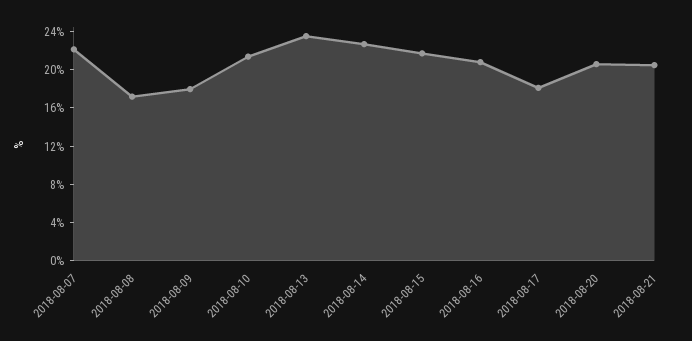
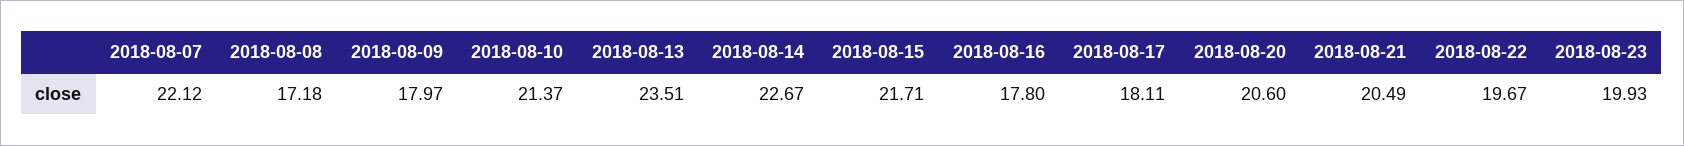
2018-08-16: 21 -> 17.8
2018-08-22: none -> 19.67
2018-08-23: none -> 19.93

